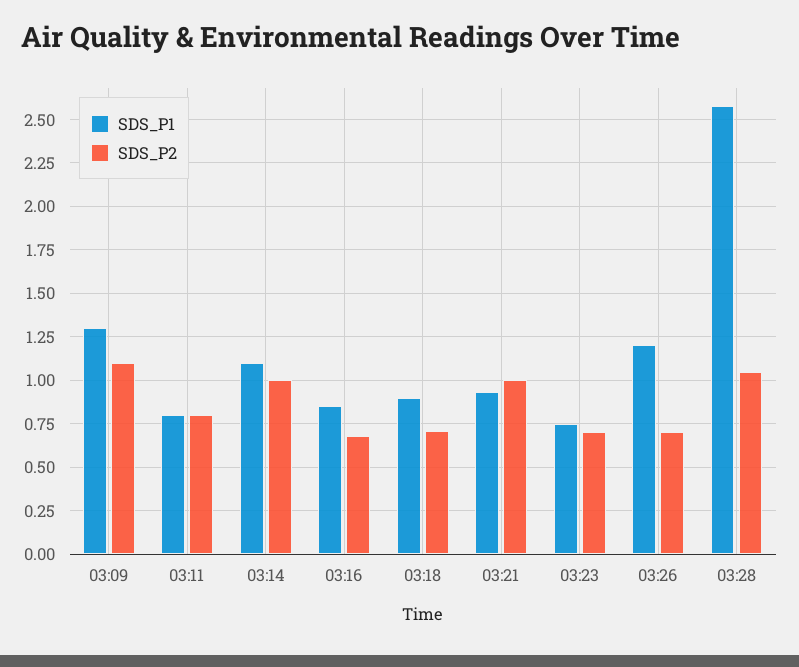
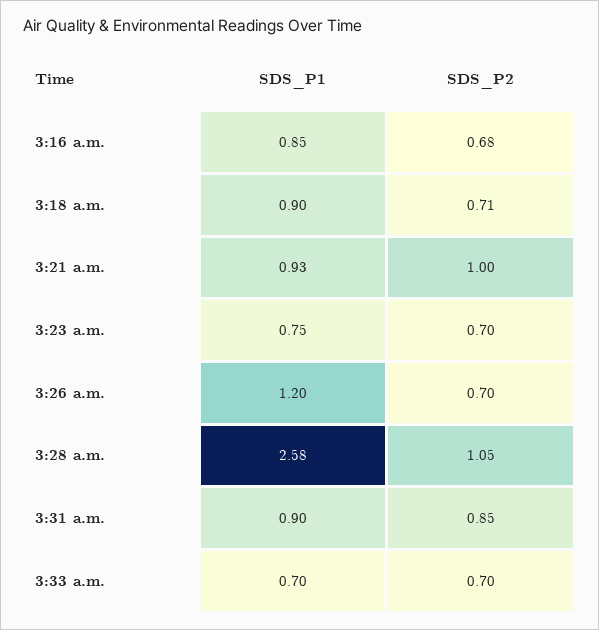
SDS_P1, 03:09: 1.3 -> none
SDS_P2, 03:09: 1.1 -> none
SDS_P1, 03:11: 0.8 -> none
SDS_P2, 03:11: 0.8 -> none
SDS_P1, 03:14: 1.1 -> none
SDS_P2, 03:14: 1 -> none
SDS_P1, 3:31 a.m.: none -> 0.9
SDS_P2, 3:31 a.m.: none -> 0.85
SDS_P1, 3:33 a.m.: none -> 0.7
SDS_P2, 3:33 a.m.: none -> 0.7

